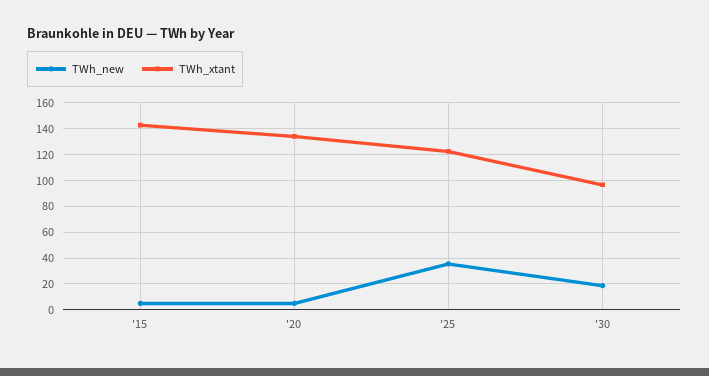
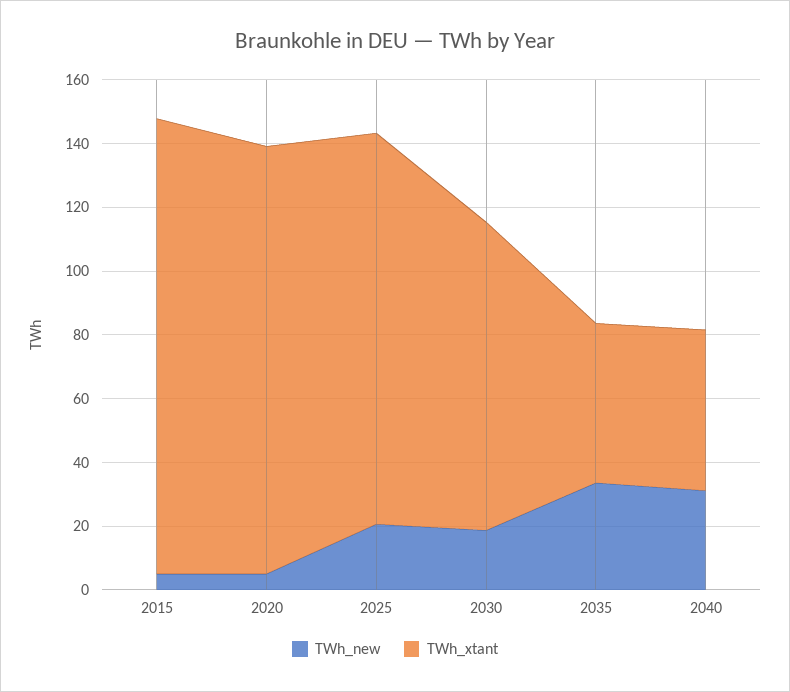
TWh_new, '25: 35 -> 20
TWh_new, 2035: none -> 35
TWh_xtant, 2035: none -> 50
TWh_new, 2040: none -> 30
TWh_xtant, 2040: none -> 50

